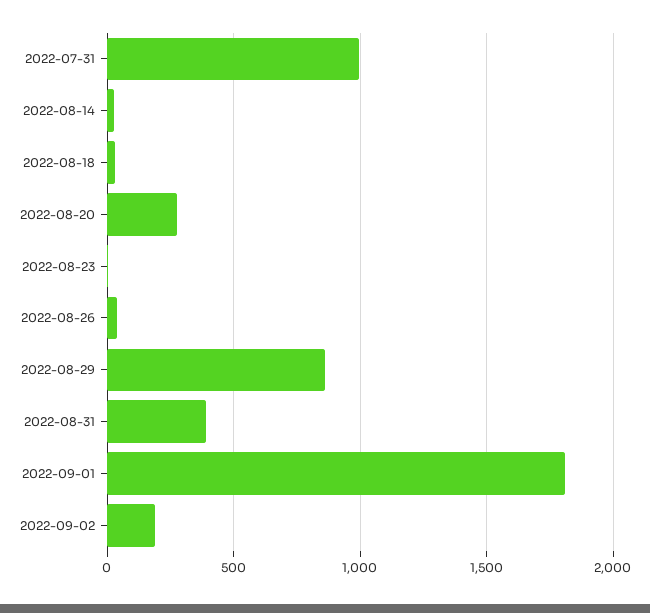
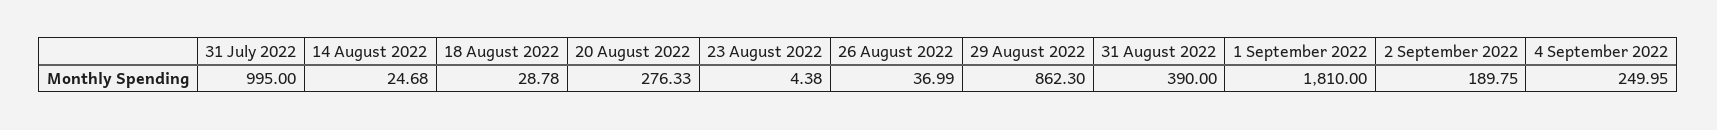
4 September 2022: none -> 249.95

